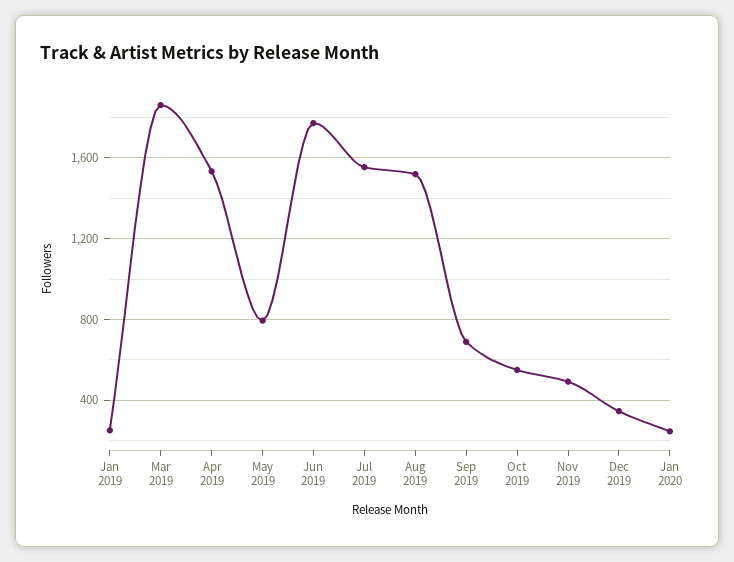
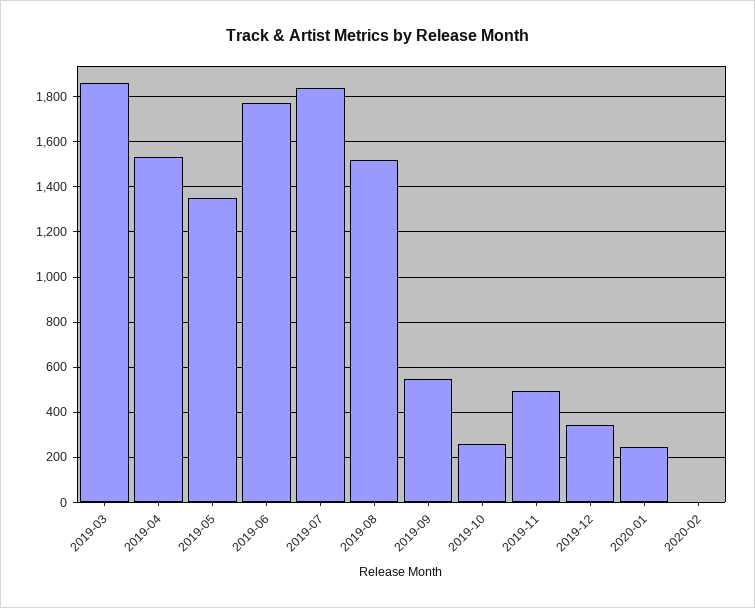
Jan 2019: 250 -> none
May 2019: 800 -> 1350
Jul 2019: 1550 -> 1850
Sep 2019: 700 -> 550
Oct 2019: 550 -> 250
2020-02: none -> 0

